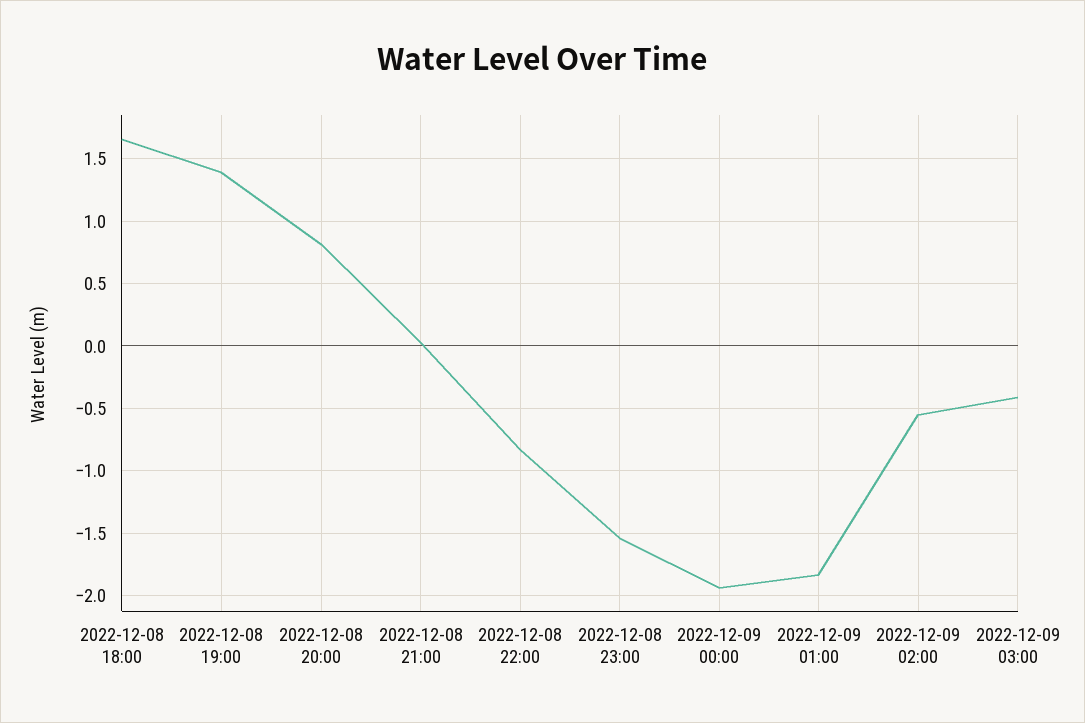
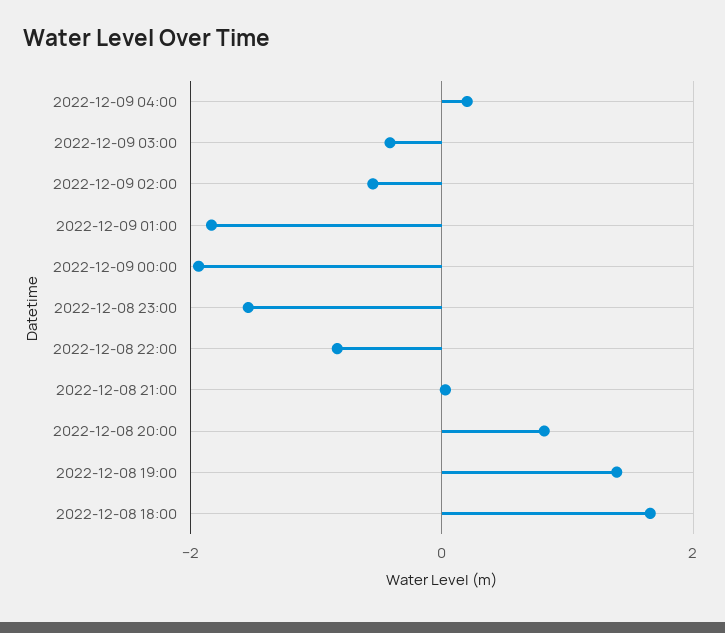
2022-12-09 04:00: none -> 0.2

